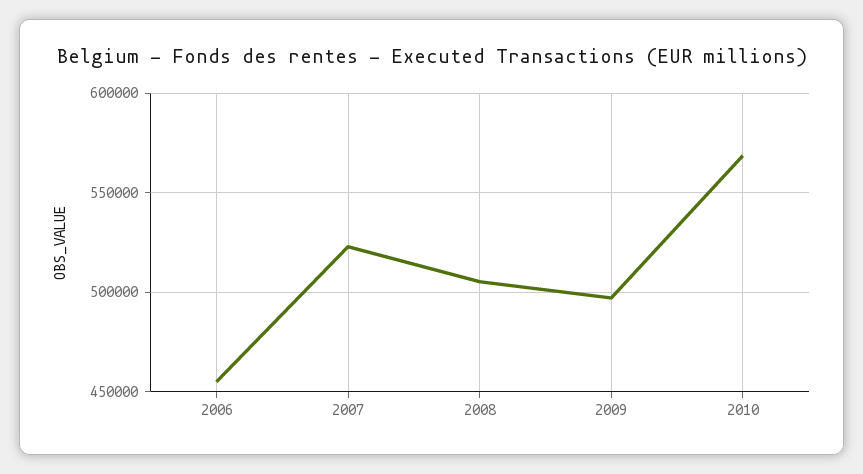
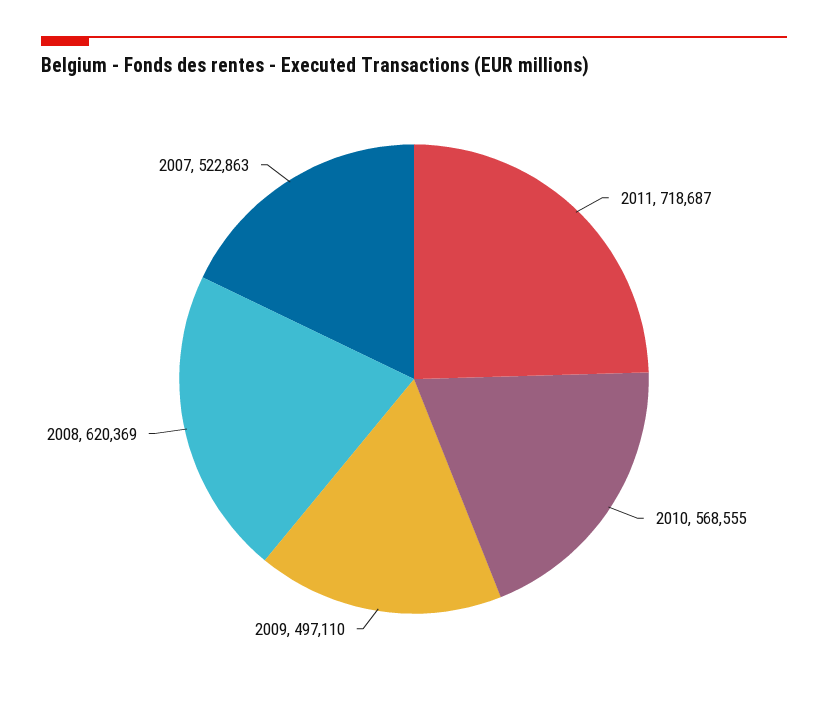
2006: 455000 -> none
2008: 505000 -> 620369
2011: none -> 718687

